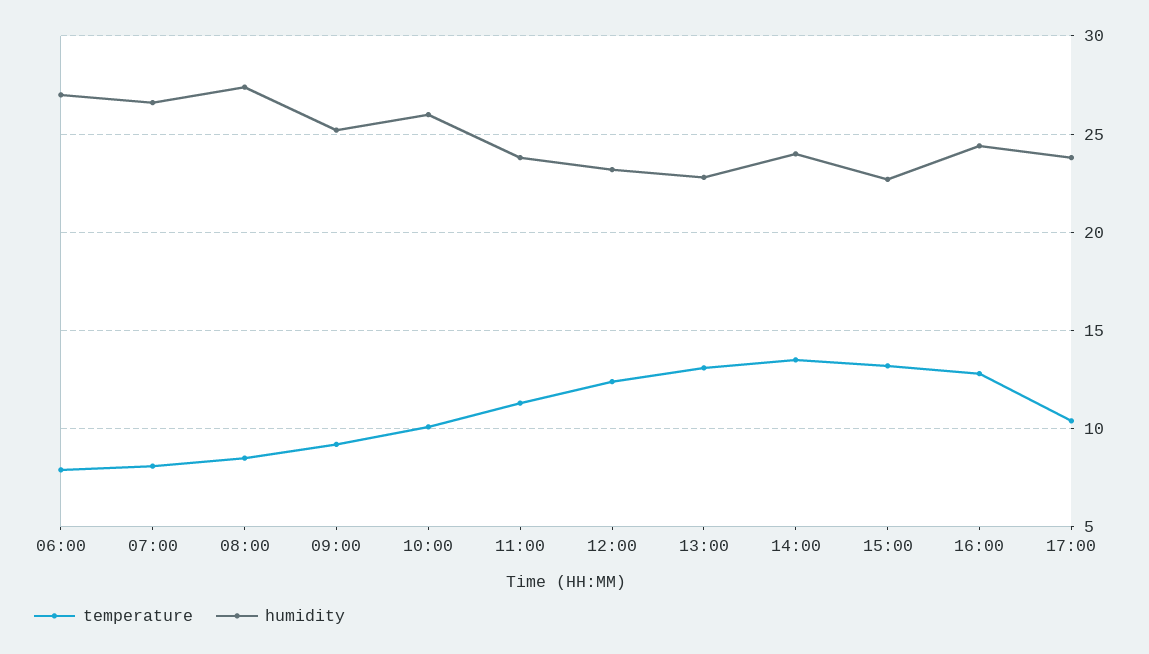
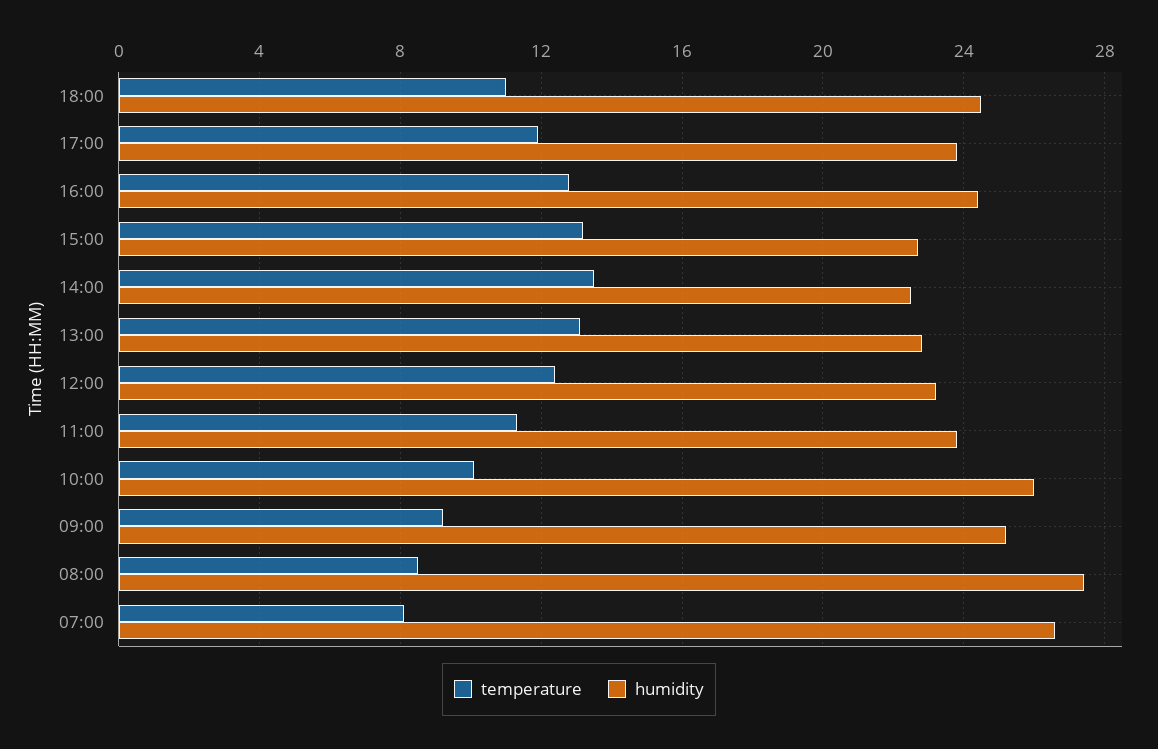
temperature, 06:00: 8 -> none
humidity, 06:00: 27 -> none
humidity, 14:00: 24 -> 22.5
temperature, 17:00: 10.5 -> 12
temperature, 18:00: none -> 11
humidity, 18:00: none -> 24.5

